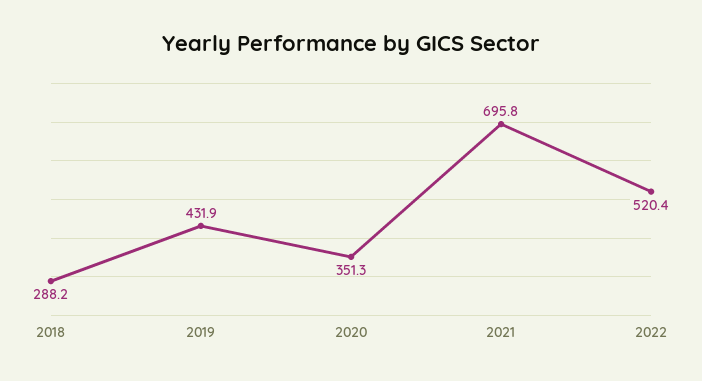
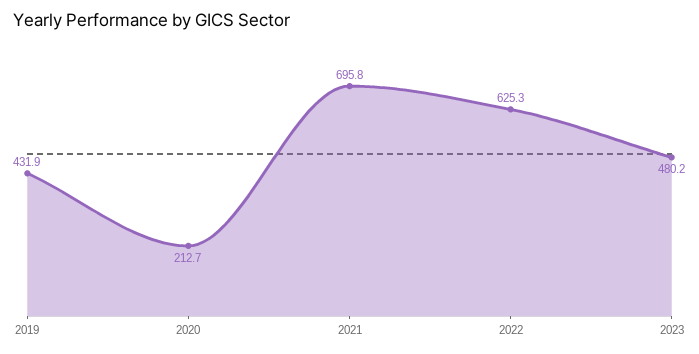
2018: 288.2 -> none
2020: 351.3 -> 212.7
2022: 520.4 -> 625.3
2023: none -> 480.2

